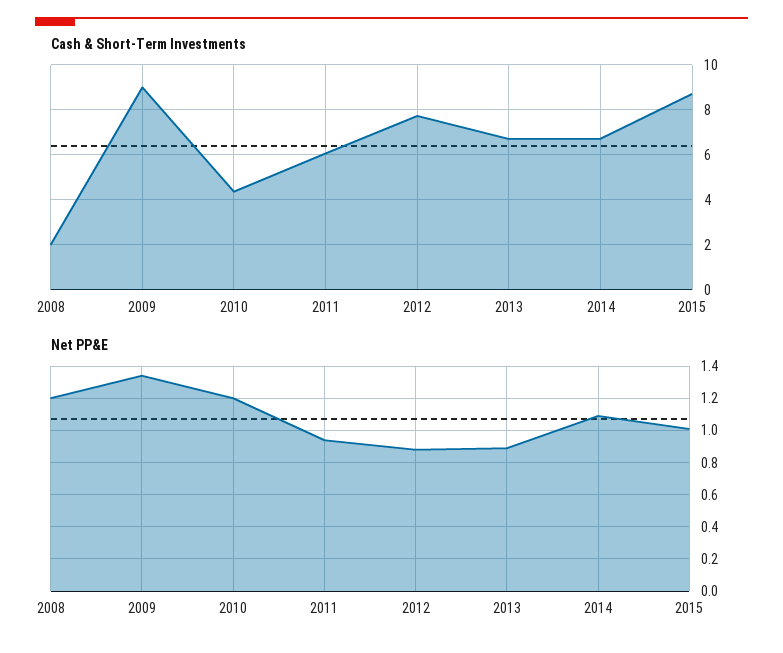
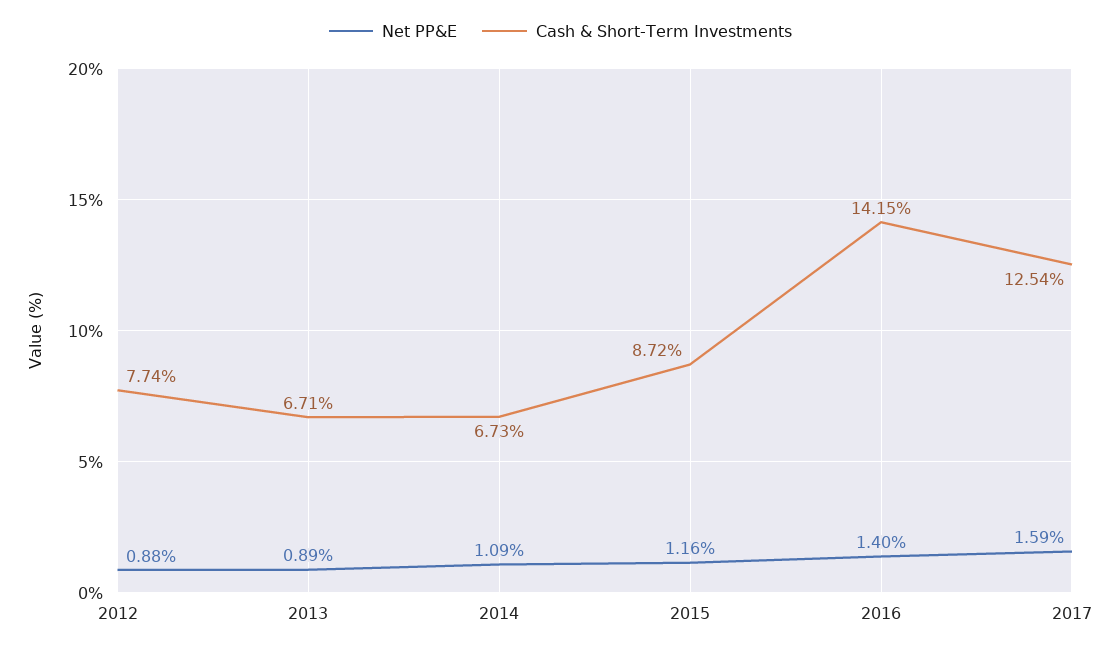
Cash & Short-Term Investments, 2008: 2 -> none
Cash & Short-Term Investments, 2009: 9 -> none
Cash & Short-Term Investments, 2010: 4.5 -> none
Cash & Short-Term Investments, 2011: 6 -> none
Net PP&E, 2008: 1.2 -> none
Net PP&E, 2009: 1.35 -> none
Net PP&E, 2010: 1.2 -> none
Net PP&E, 2011: 0.95 -> none
Net PP&E, 2015: 1 -> 1.16
Net PP&E, 2016: none -> 1.4
Cash & Short-Term Investments, 2016: none -> 14.15
Net PP&E, 2017: none -> 1.59
Cash & Short-Term Investments, 2017: none -> 12.54

